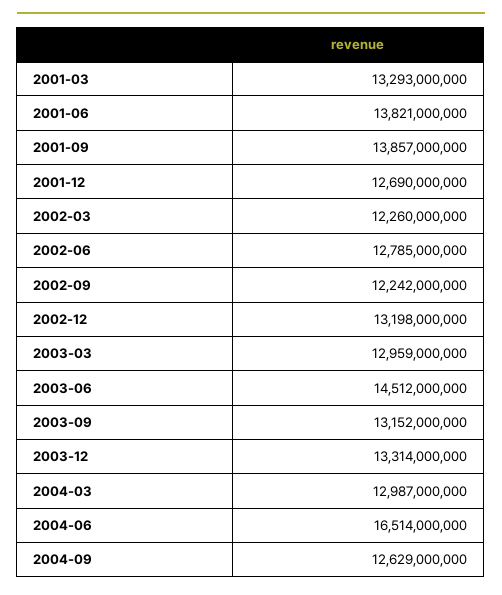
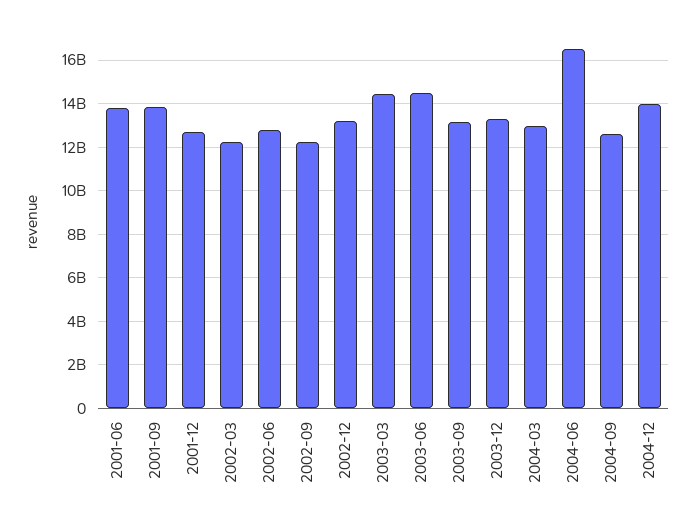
2001-03: 13293000000 -> none
2003-03: 12959000000 -> 14500000000
2004-12: none -> 14000000000

